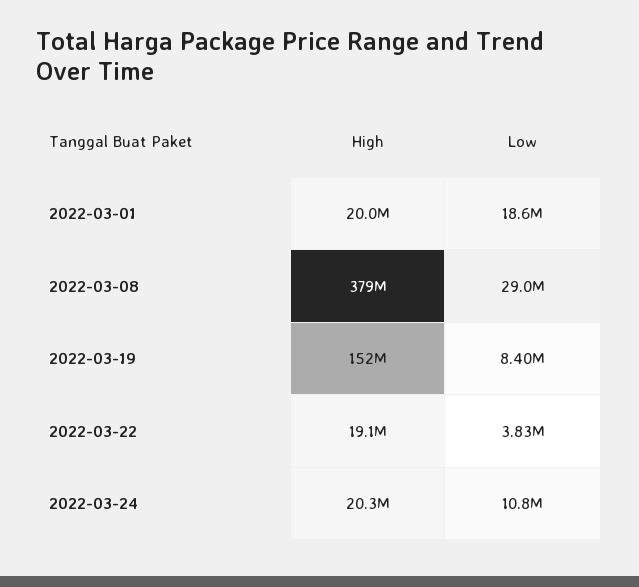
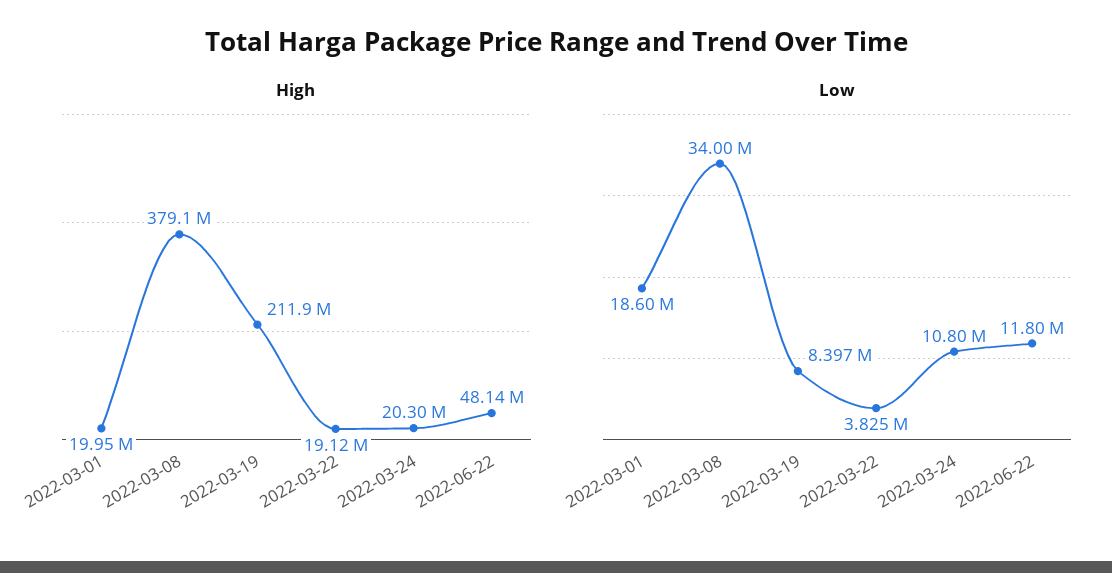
Low, 2022-03-08: 29000000 -> 34000000
High, 2022-03-19: 152000000 -> 211900000
High, 2022-06-22: none -> 48140000
Low, 2022-06-22: none -> 11800000

